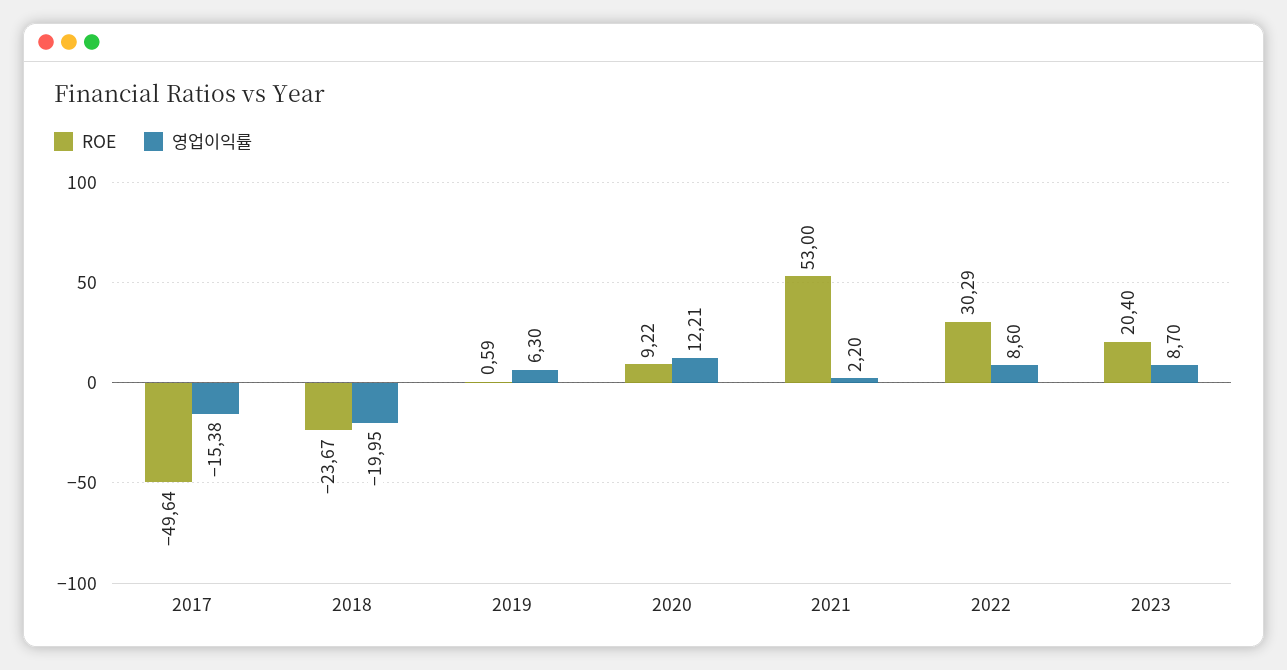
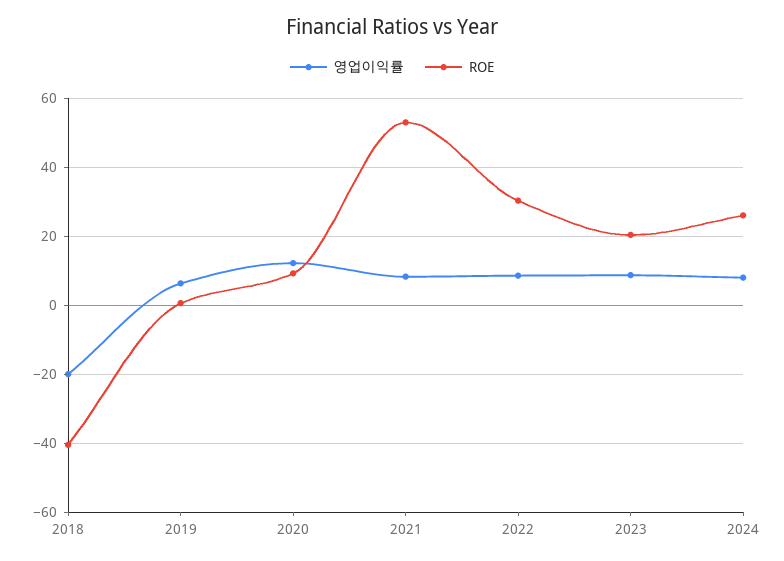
ROE, 2017: -49.64 -> none
영업이익률, 2017: -15.38 -> none
ROE, 2018: -23.67 -> -40
영업이익률, 2021: 2.2 -> 8
영업이익률, 2024: none -> 8
ROE, 2024: none -> 26

